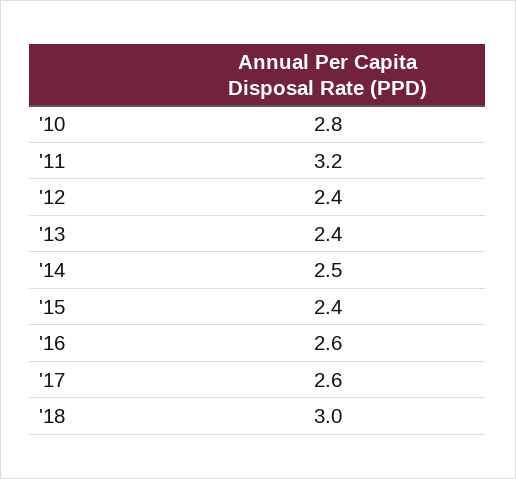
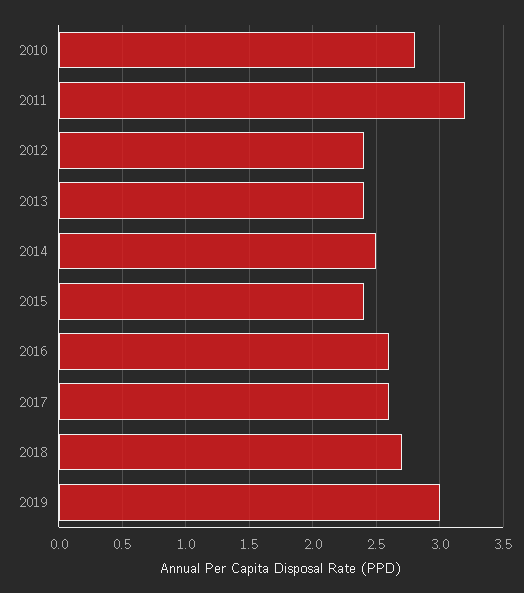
'18: 3 -> 2.7
2019: none -> 3

